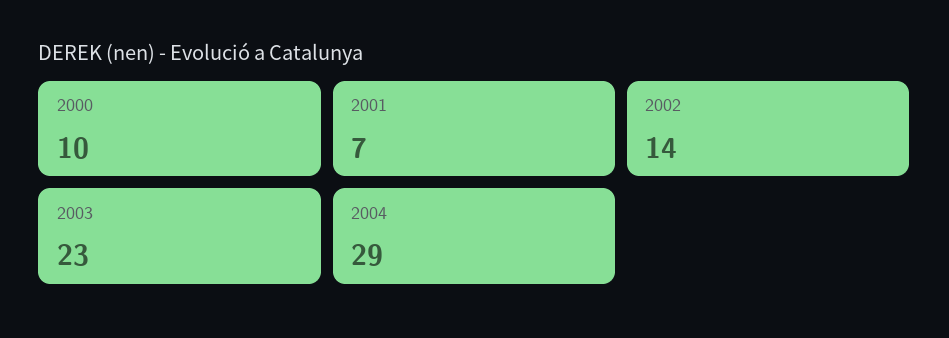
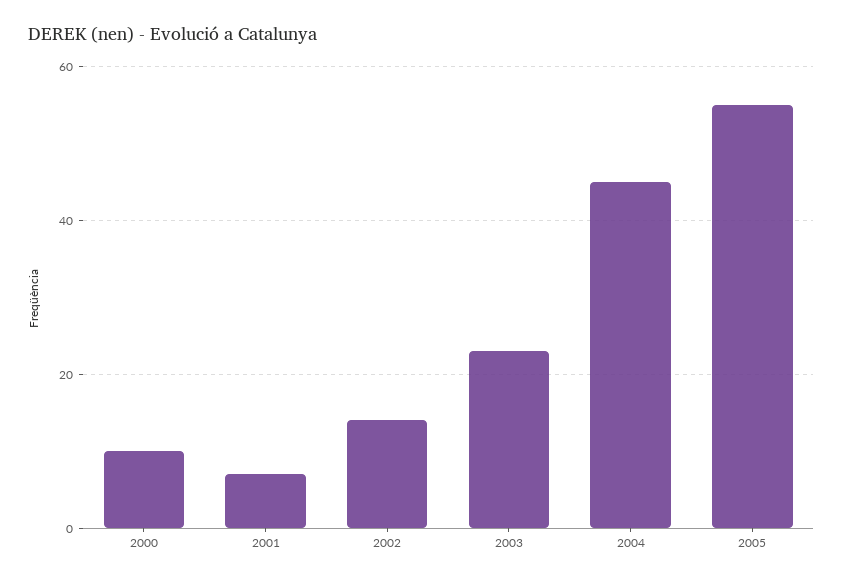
2004: 29 -> 45
2005: none -> 55

